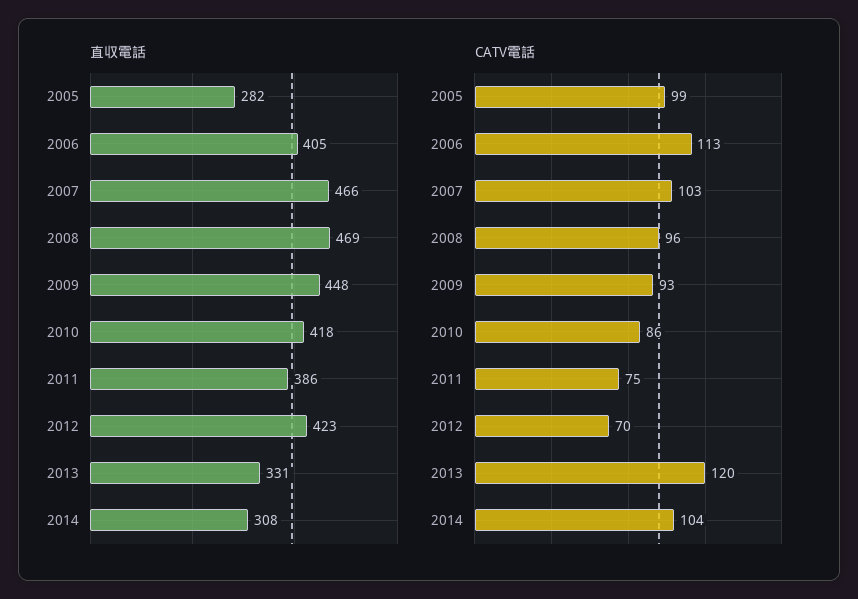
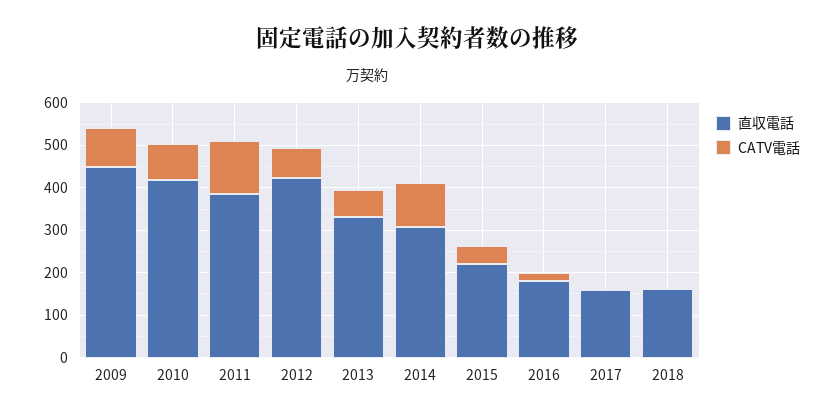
直収電話, 2005: 282 -> none
直収電話, 2006: 405 -> none
直収電話, 2007: 466 -> none
直収電話, 2008: 469 -> none
CATV電話, 2005: 99 -> none
CATV電話, 2006: 113 -> none
CATV電話, 2007: 103 -> none
CATV電話, 2008: 96 -> none
CATV電話, 2011: 75 -> 120
CATV電話, 2013: 120 -> 60
直収電話, 2015: none -> 220
CATV電話, 2015: none -> 40
直収電話, 2016: none -> 180
CATV電話, 2016: none -> 20
直収電話, 2017: none -> 160
CATV電話, 2017: none -> 0
直収電話, 2018: none -> 160
CATV電話, 2018: none -> 0

